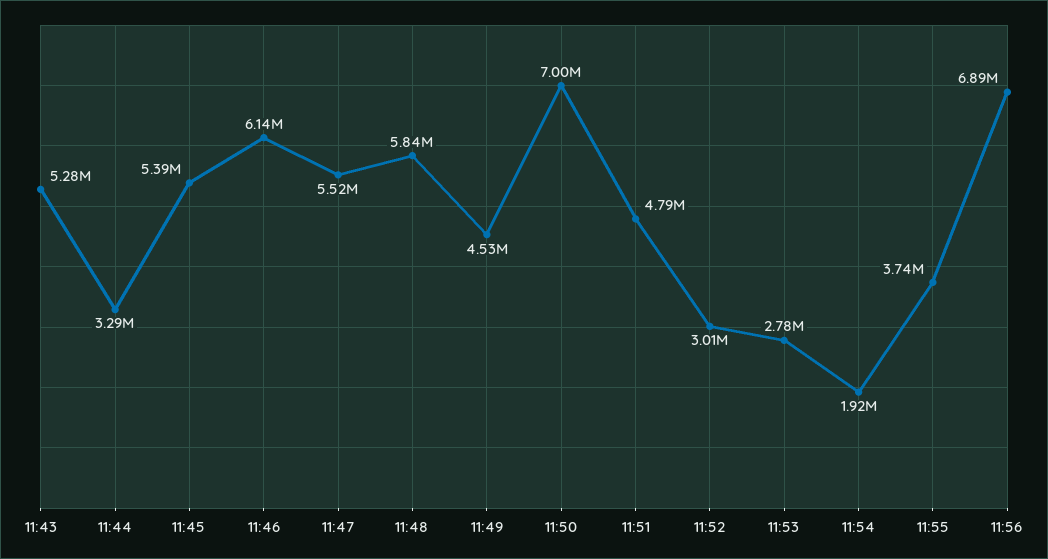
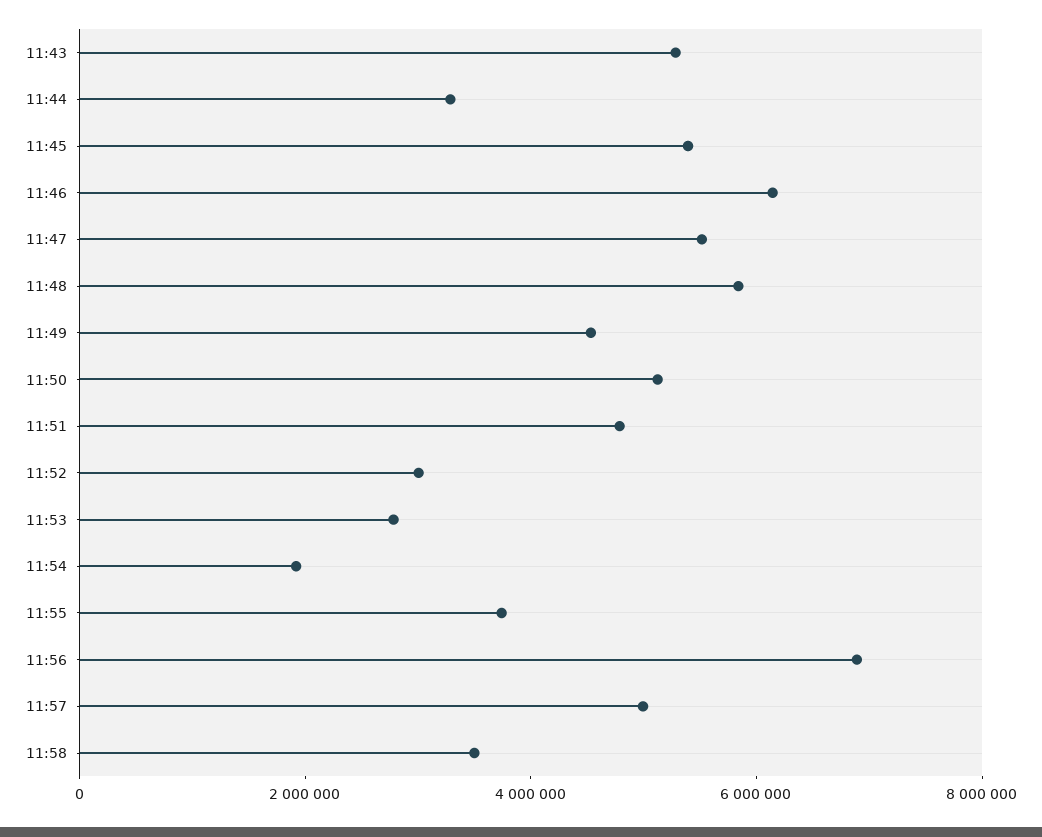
11:50: 7000000 -> 5000000
11:57: none -> 5000000
11:58: none -> 3500000

